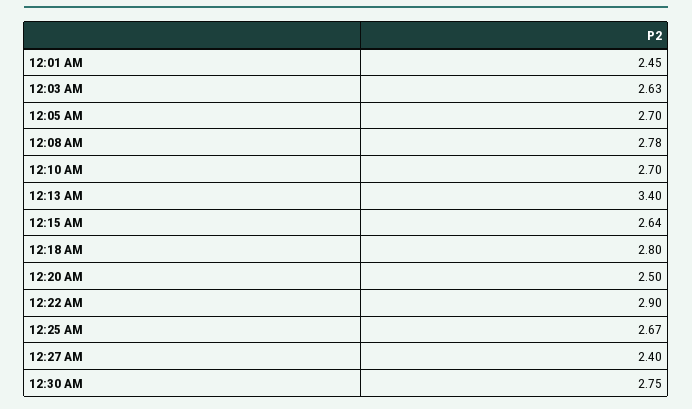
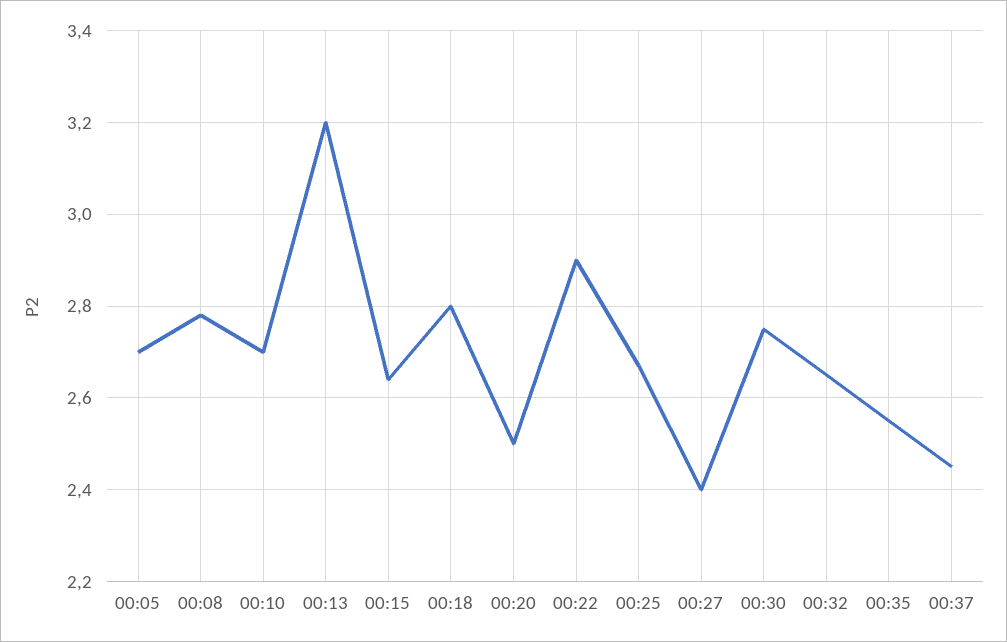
12:01 AM: 2.45 -> none
12:03 AM: 2.63 -> none
12:13 AM: 3.4 -> 3.2
00:32: none -> 2.65
00:35: none -> 2.55
00:37: none -> 2.45

